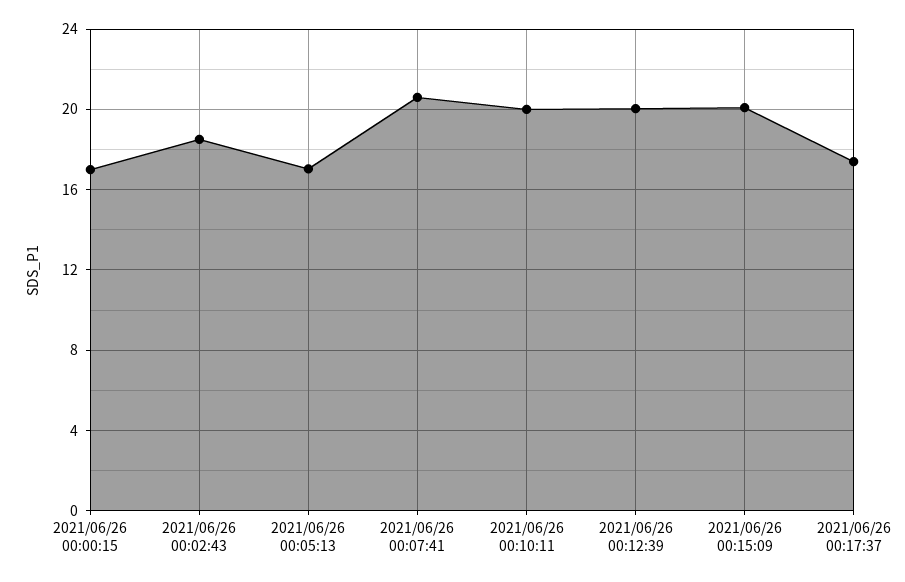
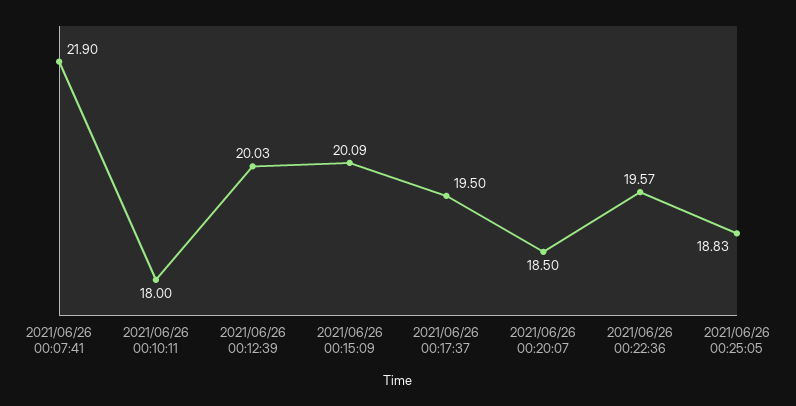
2021/06/26 00:00:15: 17 -> none
2021/06/26 00:02:43: 18.5 -> none
2021/06/26 00:05:13: 17 -> none
2021/06/26 00:07:41: 20.5 -> 21.9
2021/06/26 00:10:11: 20 -> 18
2021/06/26 00:17:37: 17.5 -> 19.5
2021/06/26 00:20:07: none -> 18.5
2021/06/26 00:22:36: none -> 19.57
2021/06/26 00:25:05: none -> 18.83

